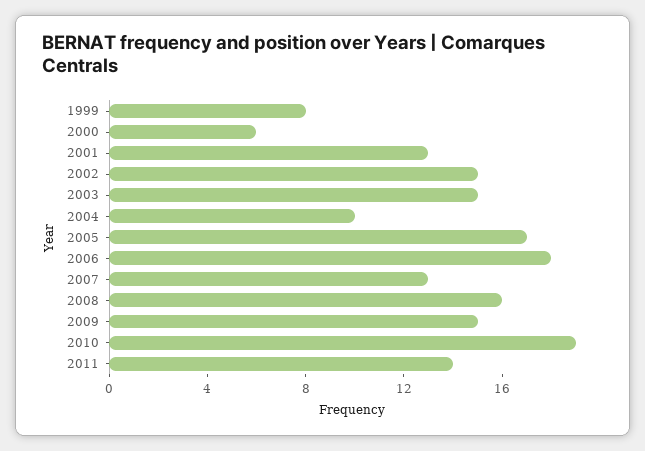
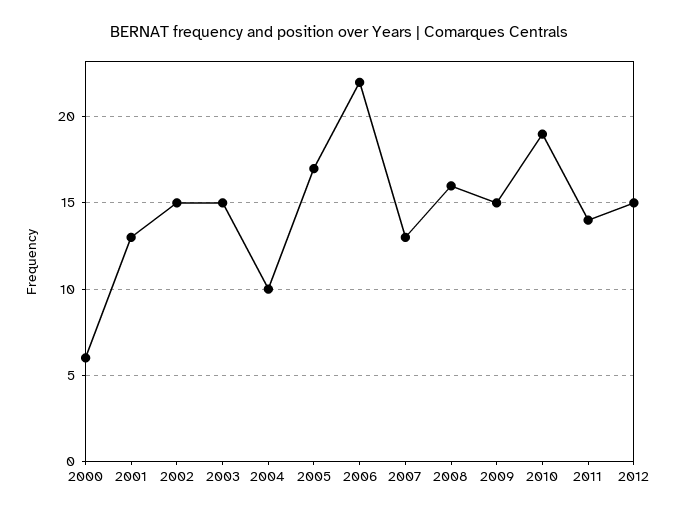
1999: 8 -> none
2006: 18 -> 22
2012: none -> 15

